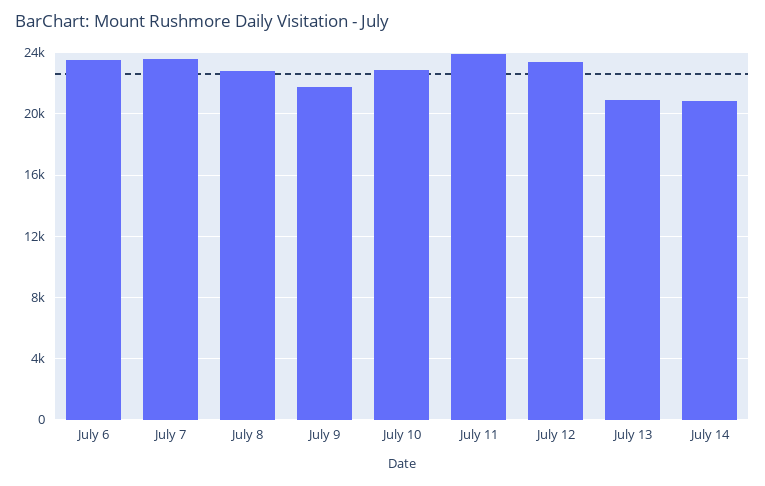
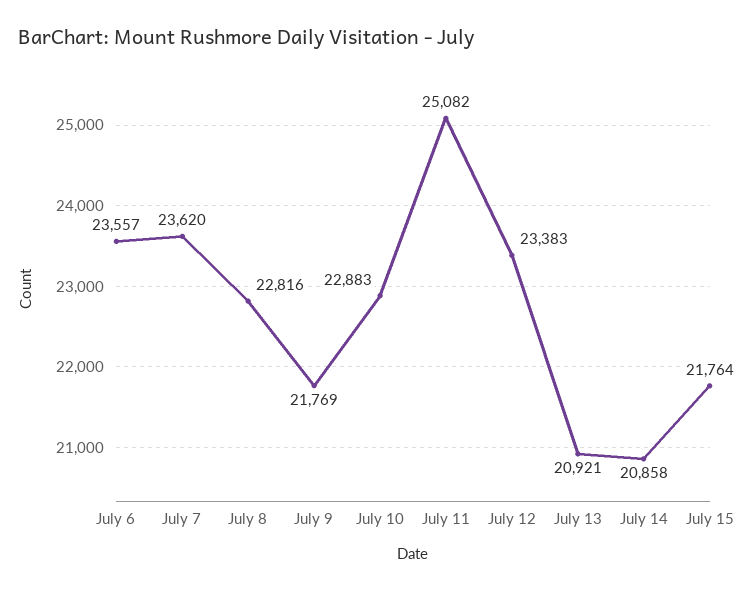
July 11: 24000 -> 25082
July 15: none -> 21764

